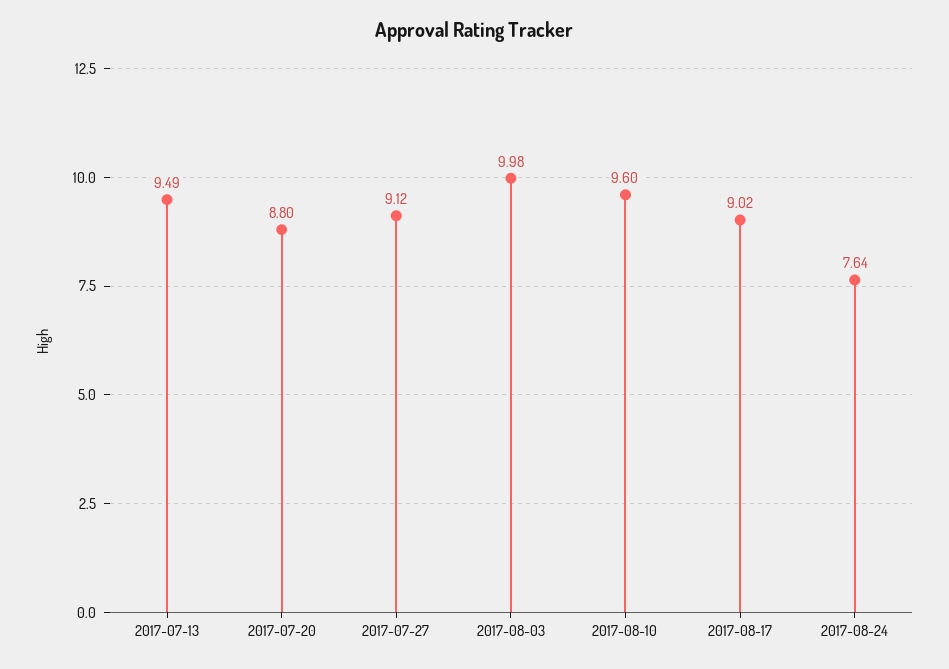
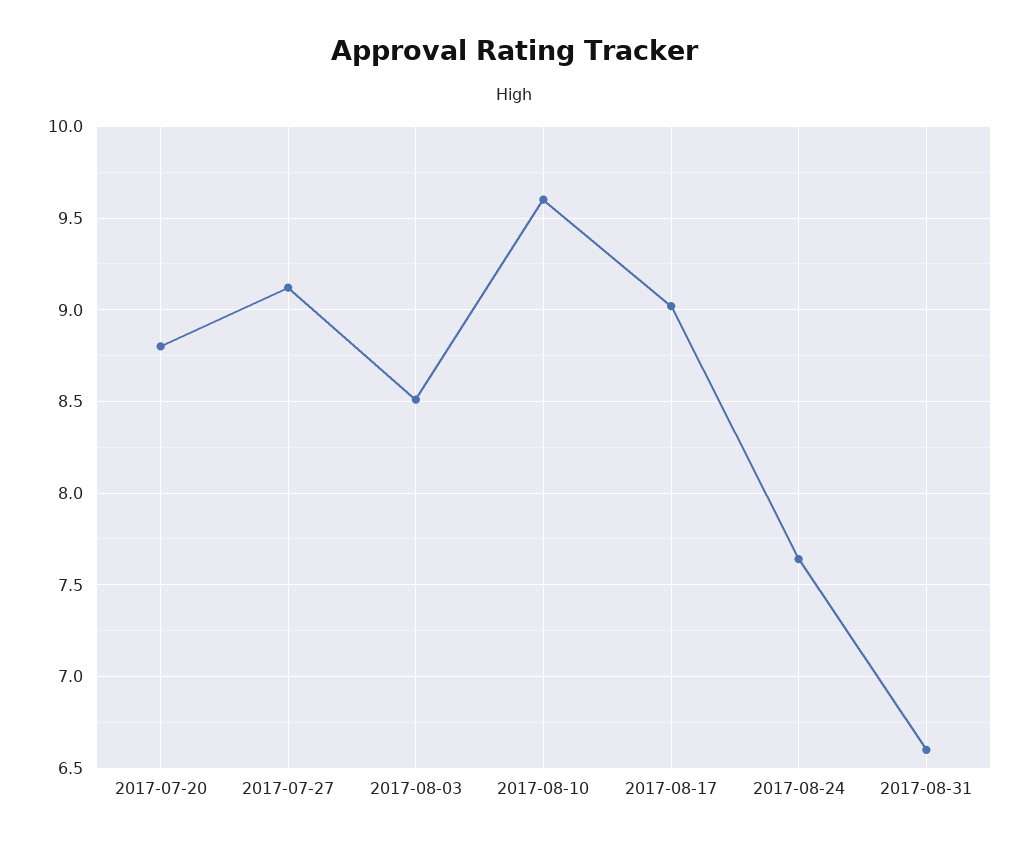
2017-07-13: 9.49 -> none
2017-08-03: 9.98 -> 8.5
2017-08-31: none -> 6.6

